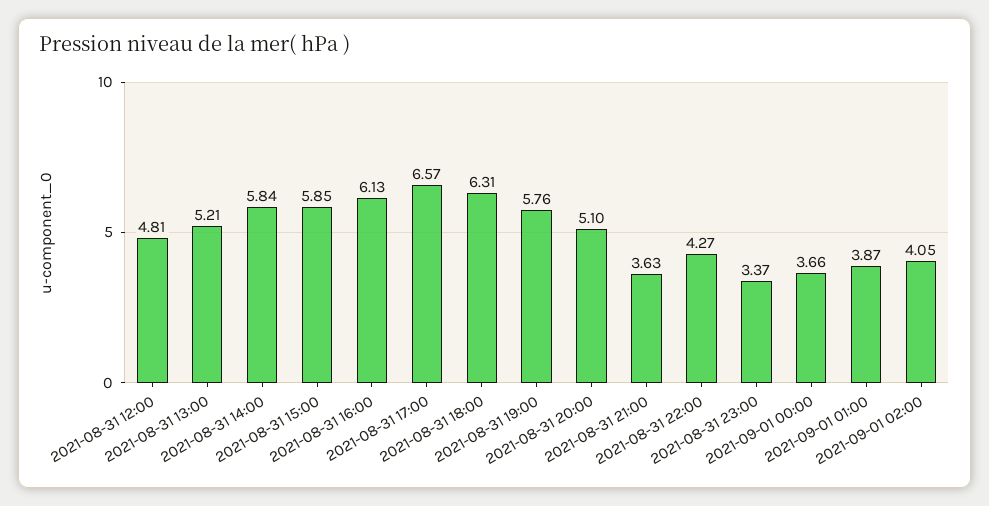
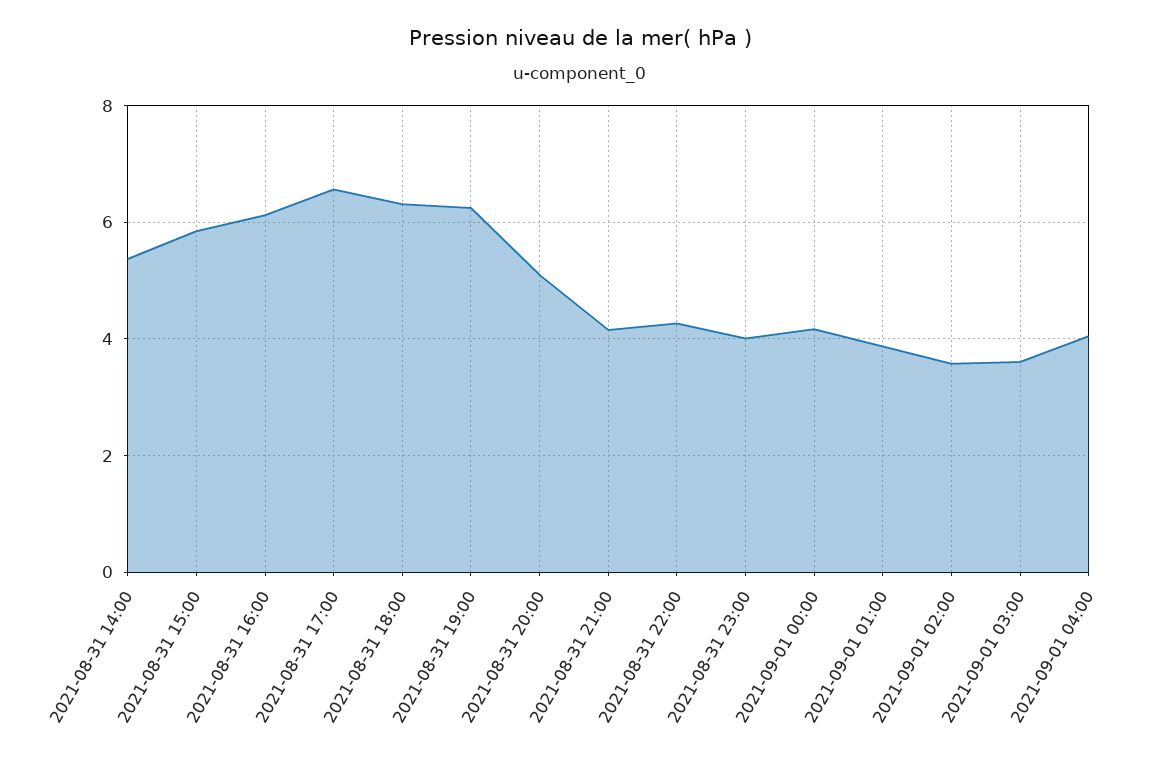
2021-08-31 12:00: 4.81 -> none
2021-08-31 13:00: 5.21 -> none
2021-08-31 14:00: 5.84 -> 5.4
2021-08-31 19:00: 5.76 -> 6.2
2021-08-31 21:00: 3.63 -> 4.2
2021-08-31 23:00: 3.37 -> 4
2021-09-01 00:00: 3.66 -> 4.2
2021-09-01 02:00: 4.05 -> 3.6
2021-09-01 03:00: none -> 3.6
2021-09-01 04:00: none -> 4

